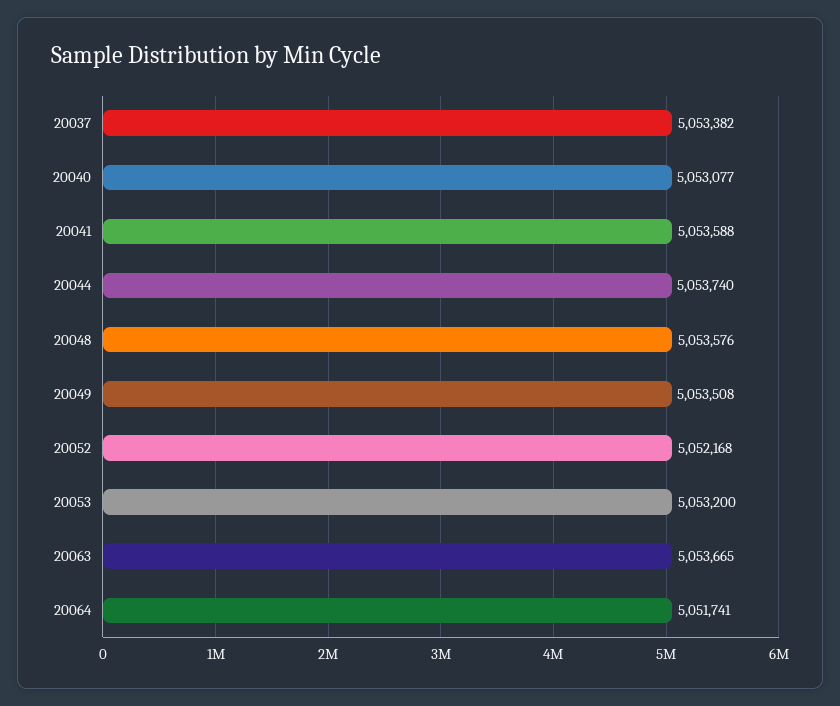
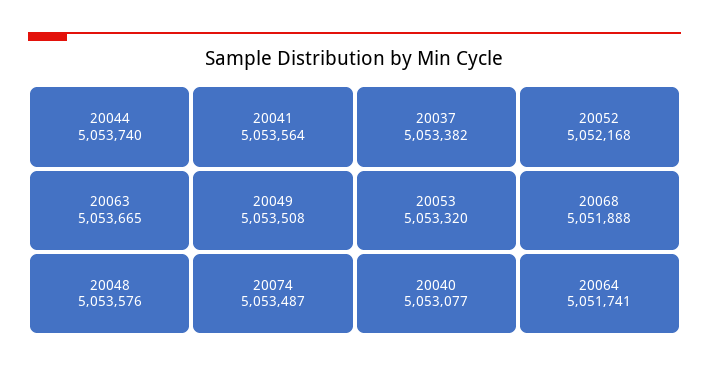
20041: 5053588 -> 5053564
20053: 5053200 -> 5053320
20074: none -> 5053487
20068: none -> 5051888

